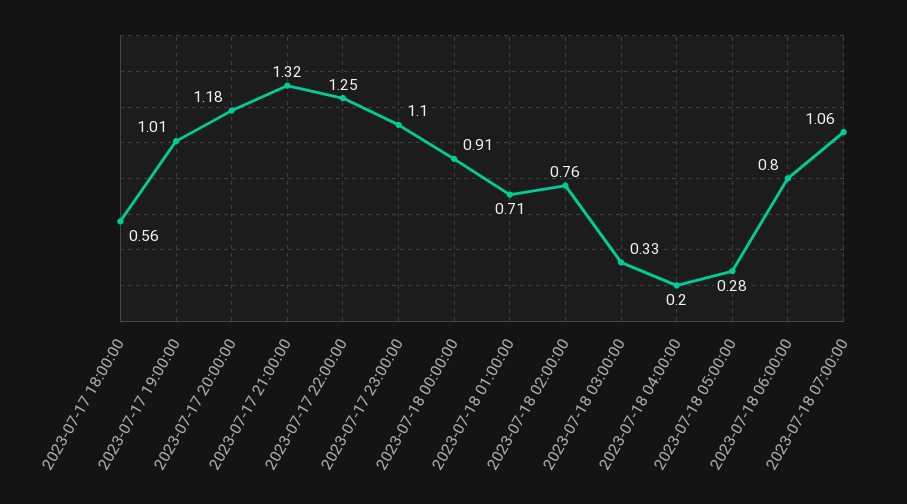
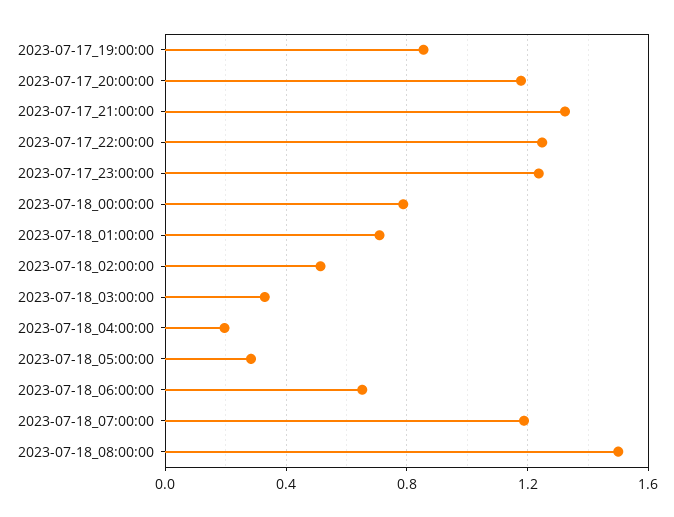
2023-07-17 18:00:00: 0.56 -> none
2023-07-17 19:00:00: 1.01 -> 0.85
2023-07-17 23:00:00: 1.1 -> 1.25
2023-07-18 00:00:00: 0.91 -> 0.8
2023-07-18 02:00:00: 0.76 -> 0.5
2023-07-18 06:00:00: 0.8 -> 0.65
2023-07-18 07:00:00: 1.06 -> 1.2
2023-07-18_08:00:00: none -> 1.5

